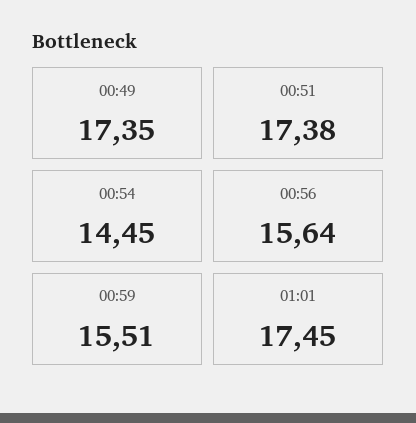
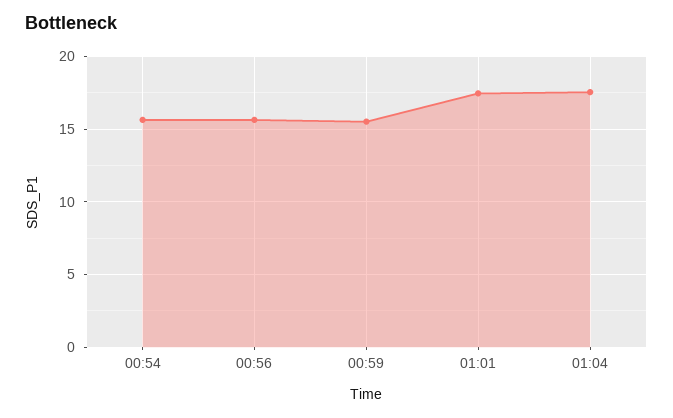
00:49: 17.35 -> none
00:51: 17.38 -> none
00:54: 14.45 -> 15.5
01:04: none -> 17.5

